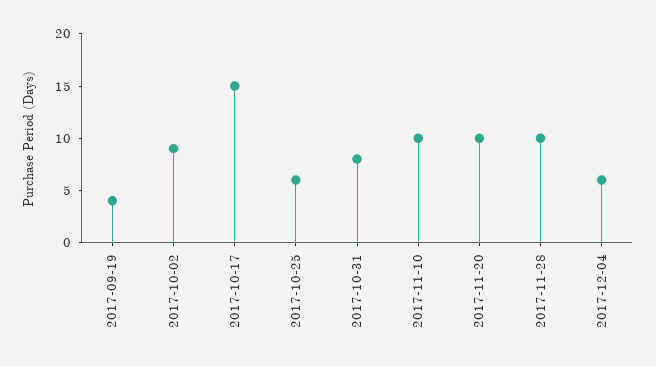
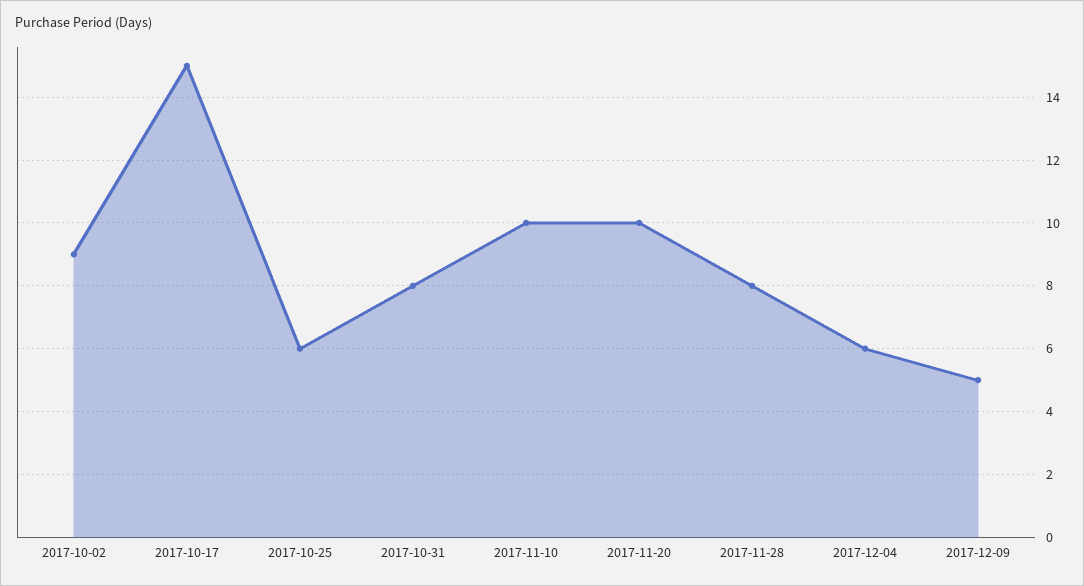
2017-09-19: 4 -> none
2017-11-28: 10 -> 8
2017-12-09: none -> 5

